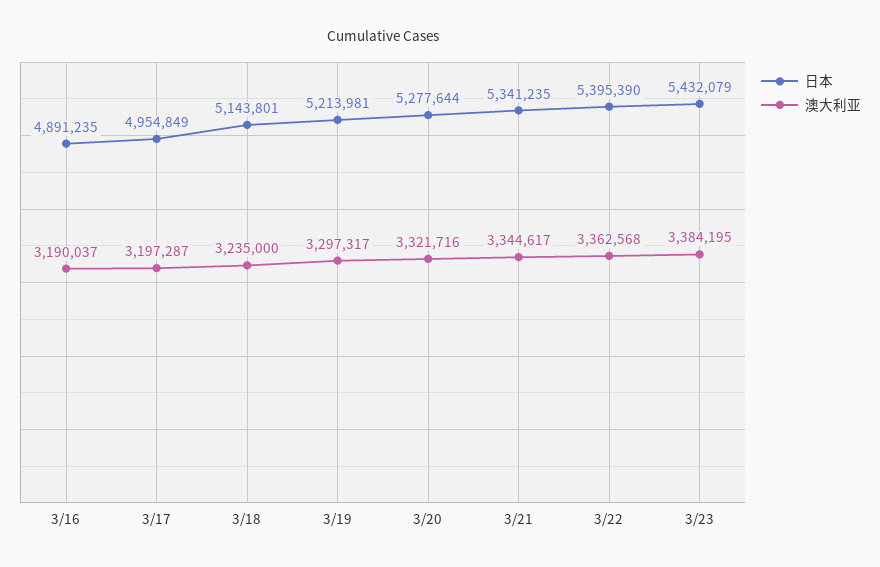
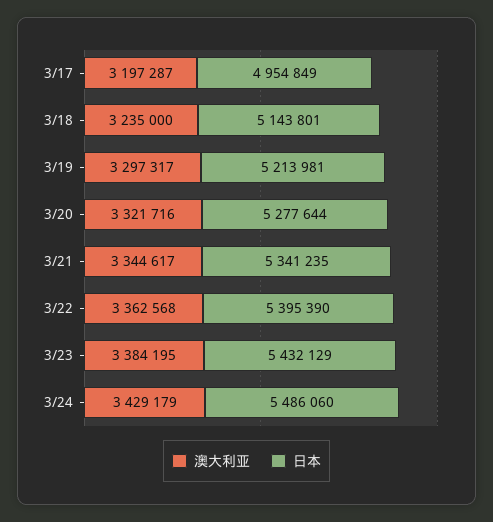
日本, 3/16: 4891235 -> none
澳大利亚, 3/16: 3190037 -> none
日本, 3/23: 5432079 -> 5432129
澳大利亚, 3/24: none -> 3429179
日本, 3/24: none -> 5486060

